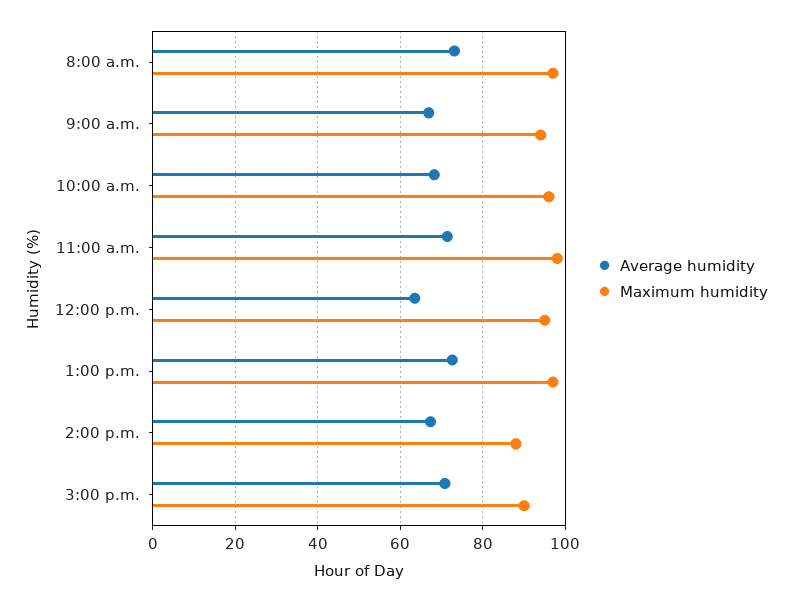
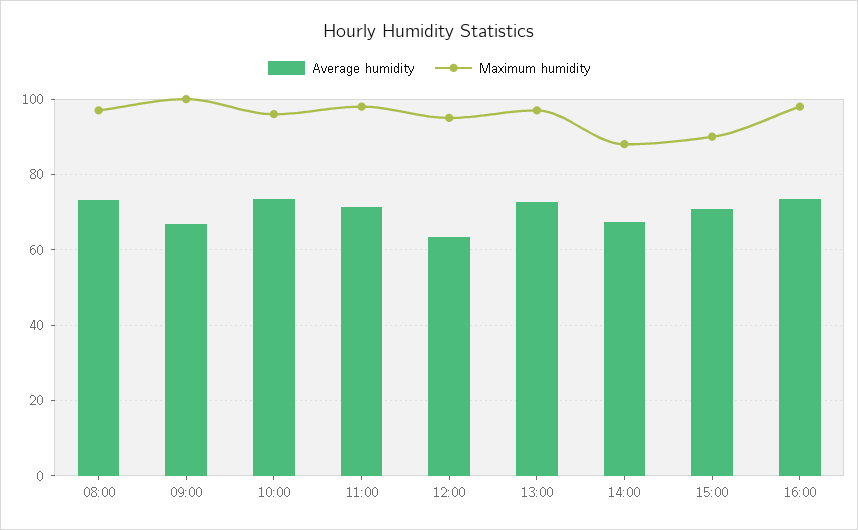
Maximum humidity, 9:00 a.m.: 94 -> 100
Average humidity, 10:00 a.m.: 68 -> 74
Average humidity, 16:00: none -> 74
Maximum humidity, 16:00: none -> 98

